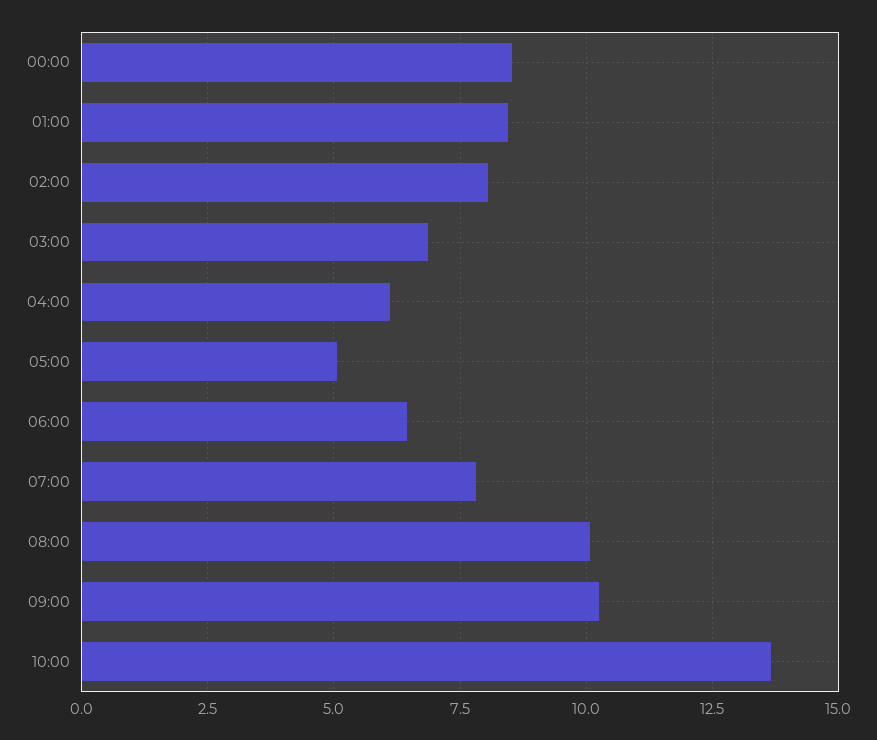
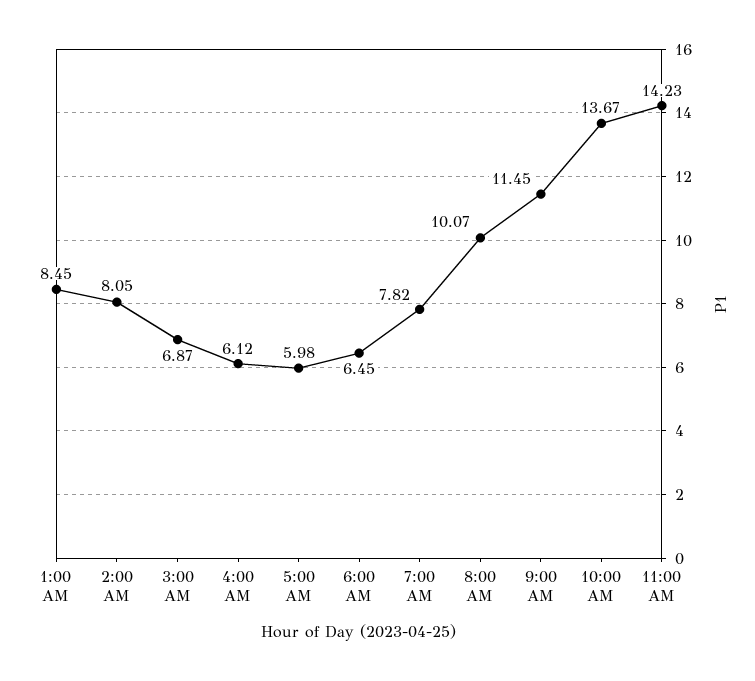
00:00: 8.5 -> none
05:00: 5 -> 5.98
09:00: 10.25 -> 11.45
11:00 AM: none -> 14.23

